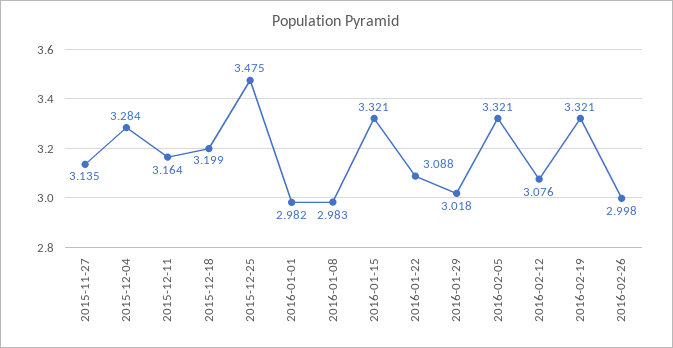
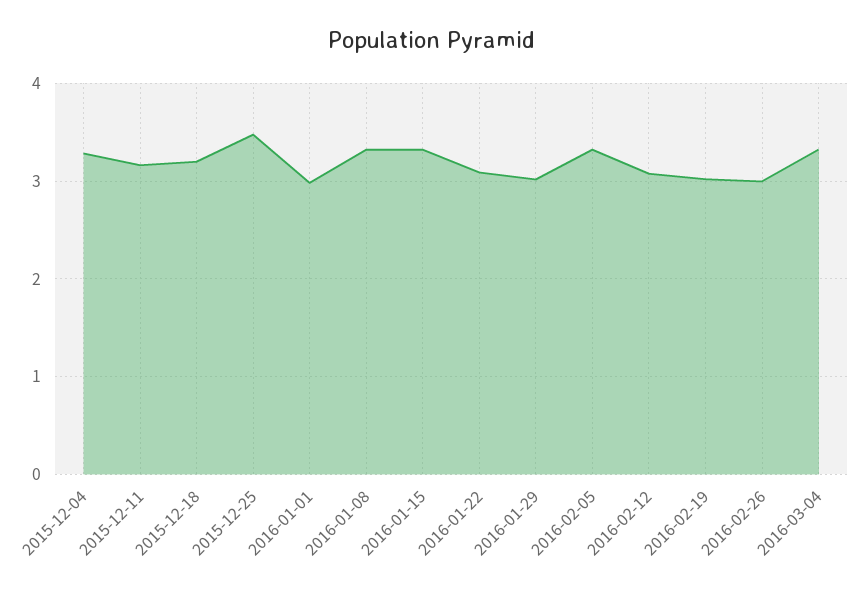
2015-11-27: 3.135 -> none
2016-01-08: 2.983 -> 3.3
2016-02-19: 3.321 -> 3
2016-03-04: none -> 3.3

